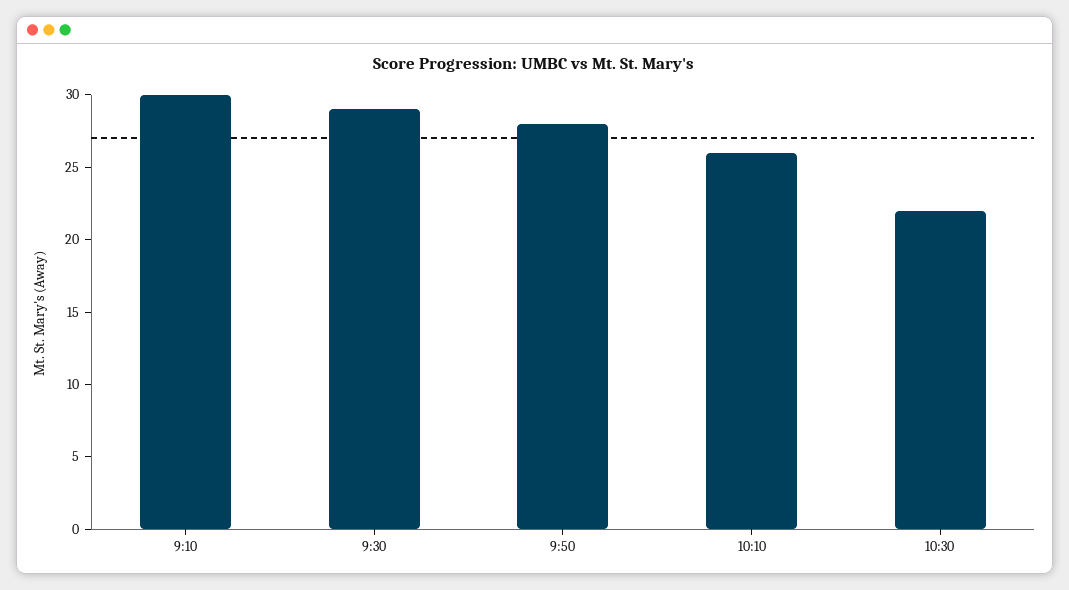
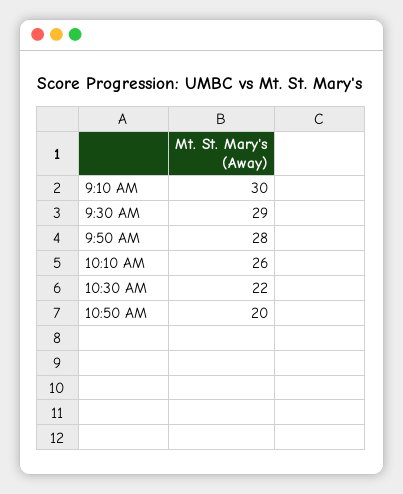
10:50 AM: none -> 20

